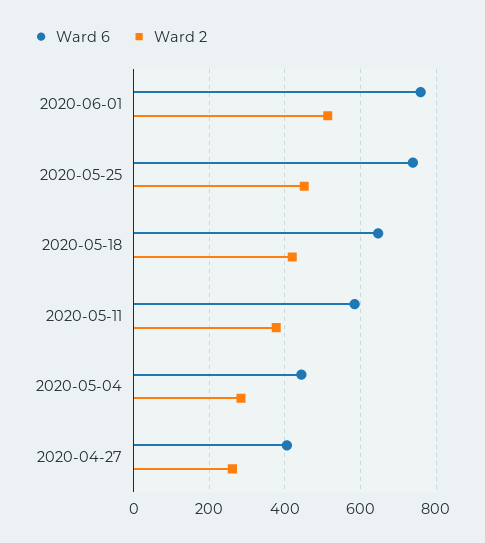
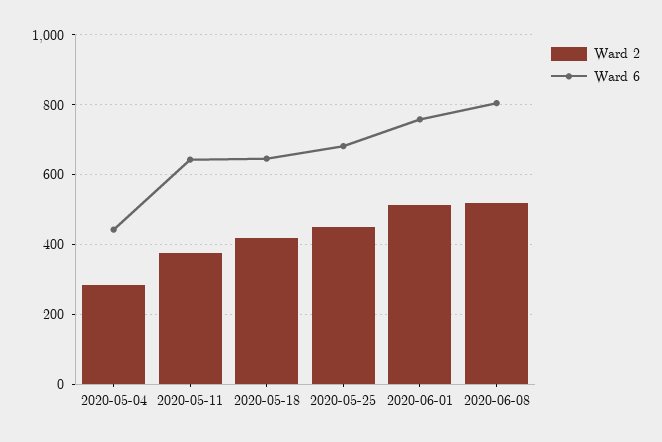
Ward 6, 2020-05-25: 740 -> 680
Ward 6, 2020-05-11: 580 -> 640
Ward 6, 2020-04-27: 400 -> none
Ward 2, 2020-04-27: 260 -> none
Ward 2, 2020-06-08: none -> 520
Ward 6, 2020-06-08: none -> 800

